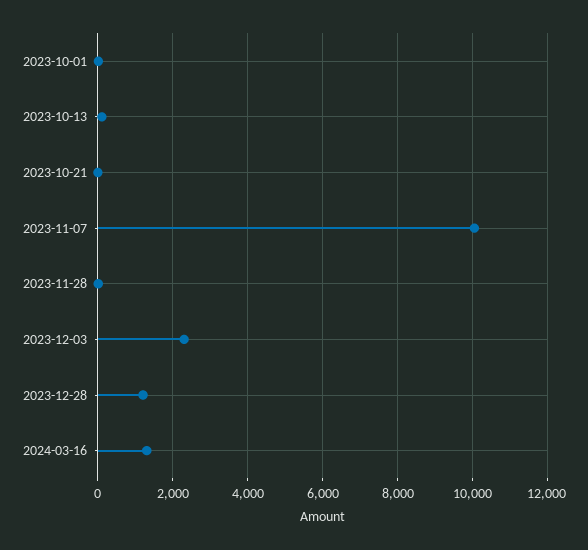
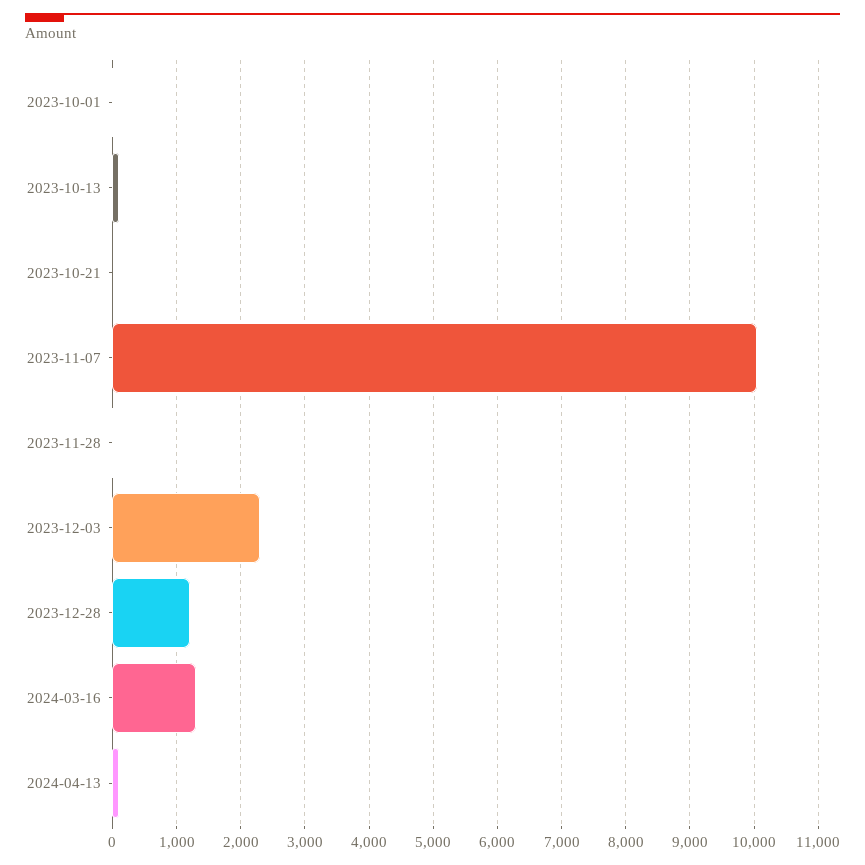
2024-04-13: none -> 100

